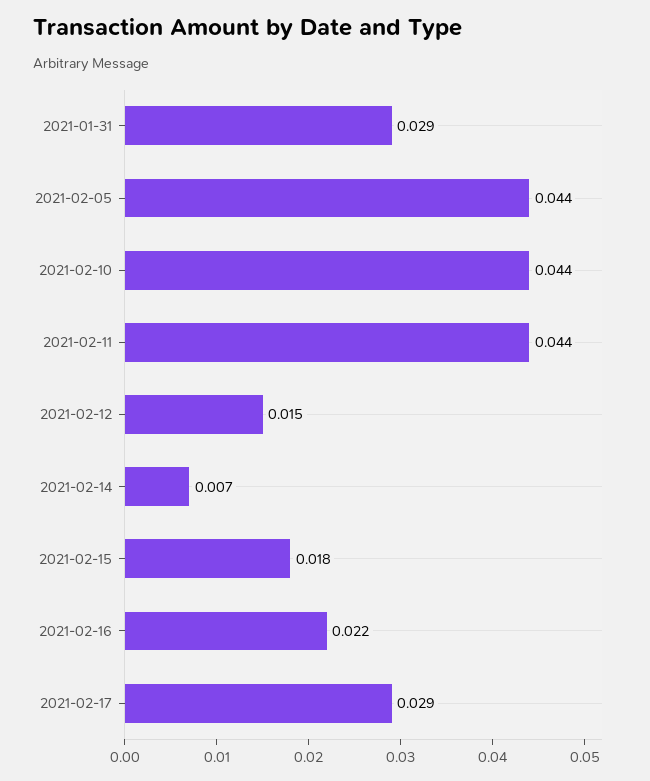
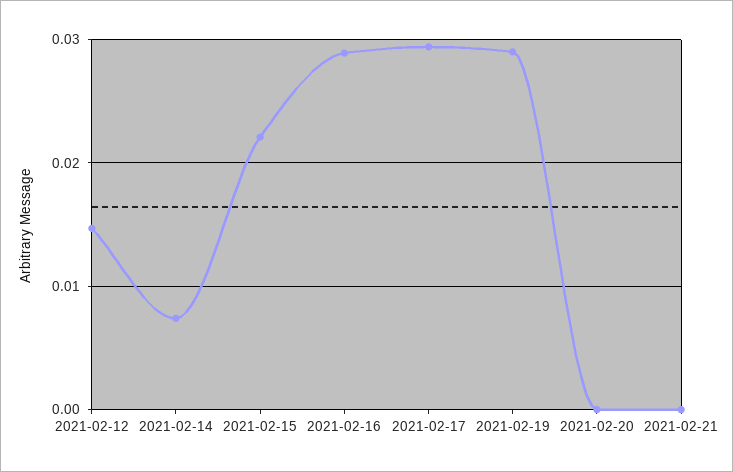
2021-01-31: 0.029 -> none
2021-02-05: 0.044 -> none
2021-02-10: 0.044 -> none
2021-02-11: 0.044 -> none
2021-02-15: 0.018 -> 0.022
2021-02-16: 0.022 -> 0.029
2021-02-19: none -> 0.029
2021-02-20: none -> 0
2021-02-21: none -> 0

